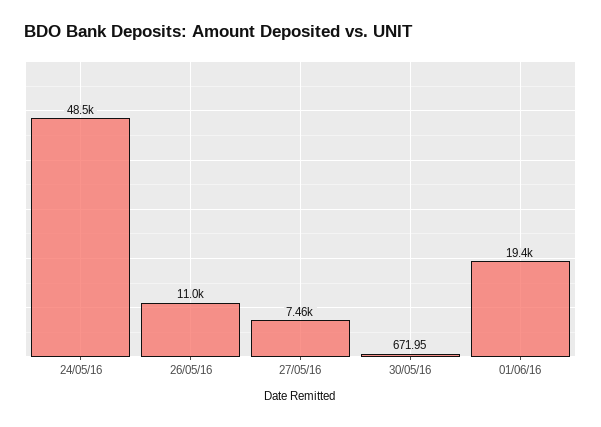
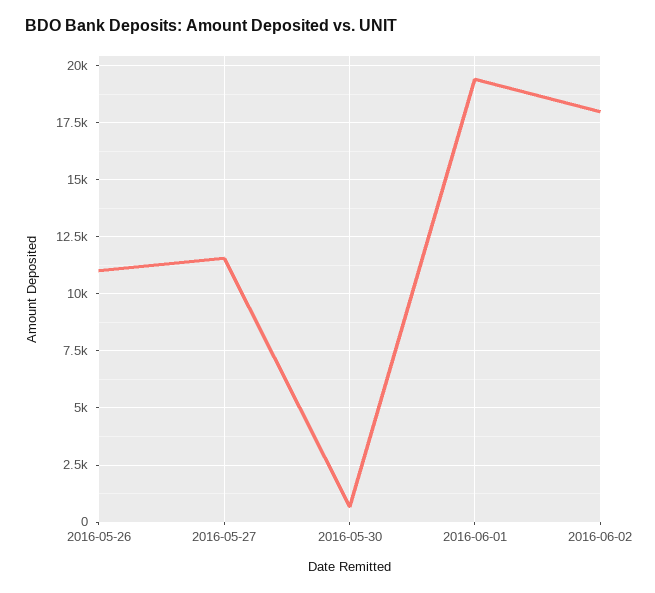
24/05/16: 48500 -> none
27/05/16: 7460 -> 11500
2016-06-02: none -> 18000

